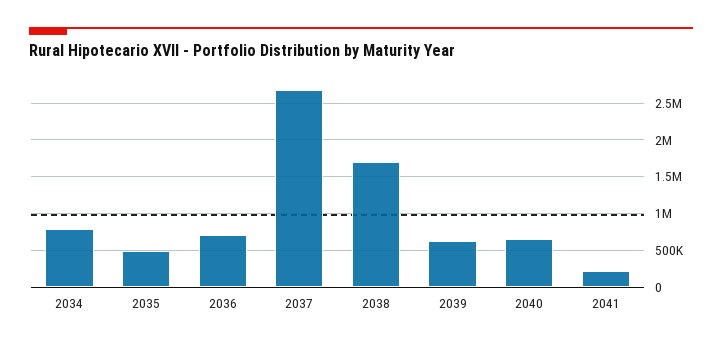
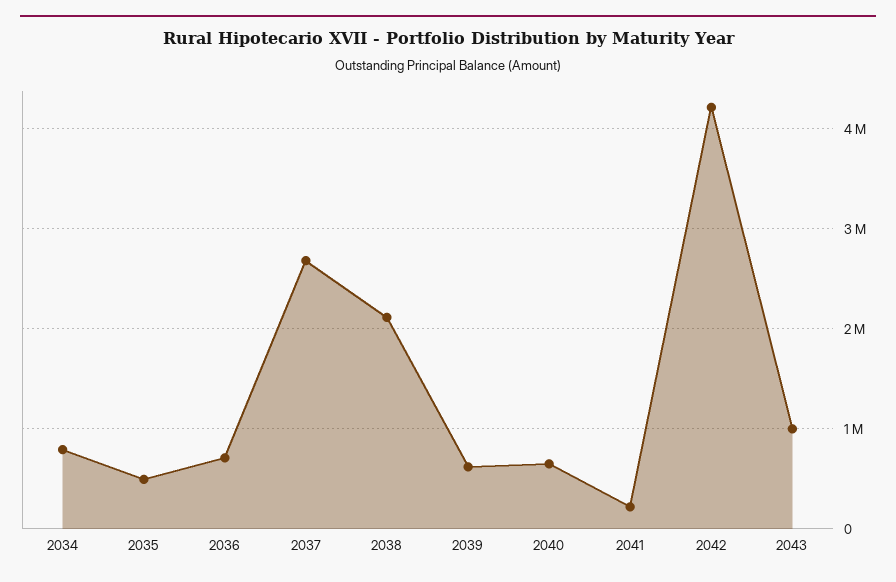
2038: 1700000 -> 2100000
2042: none -> 4200000
2043: none -> 1000000

